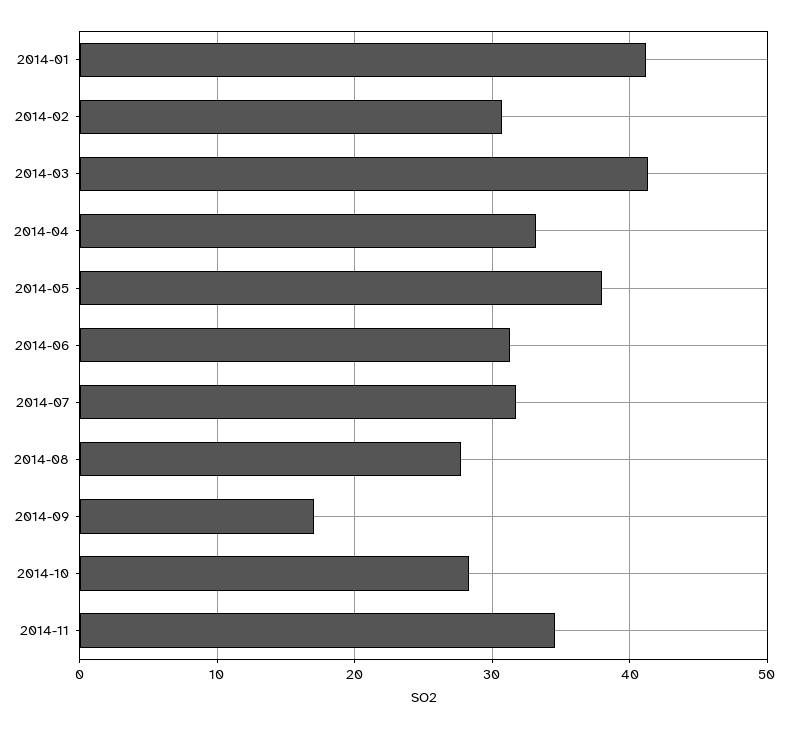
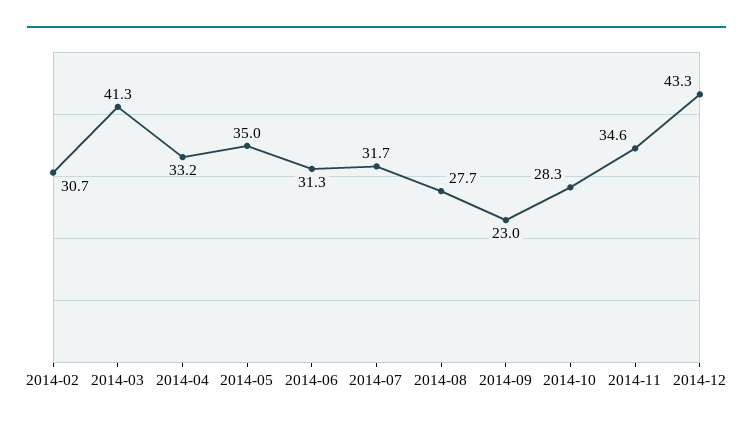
2014-01: 41 -> none
2014-05: 38 -> 35
2014-09: 17 -> 23
2014-12: none -> 43.3

